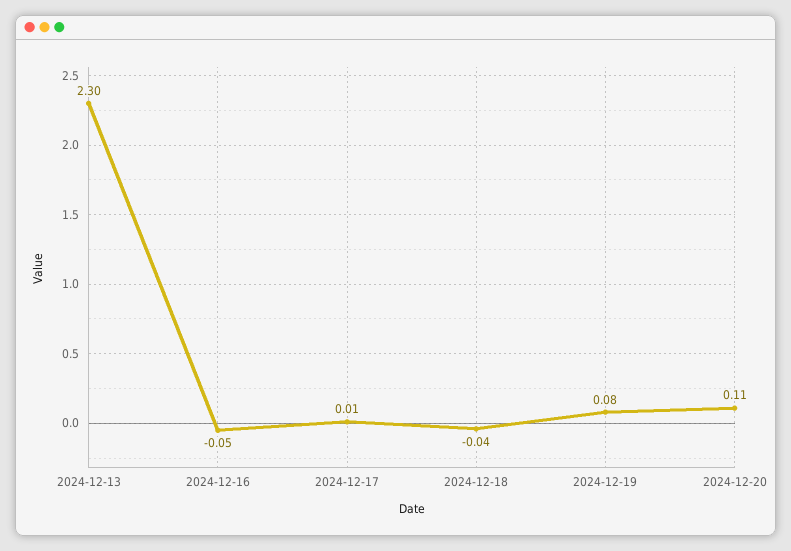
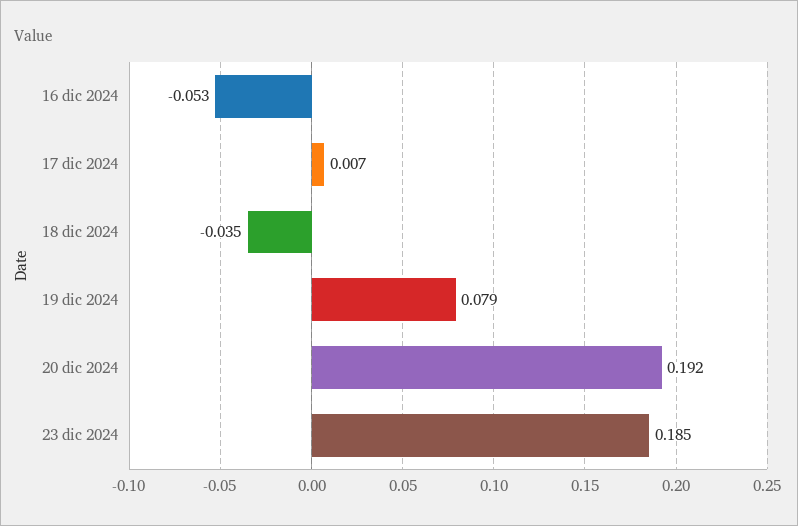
2024-12-13: 2.3 -> none
2024-12-20: 0.11 -> 0.192
23 dic 2024: none -> 0.185

